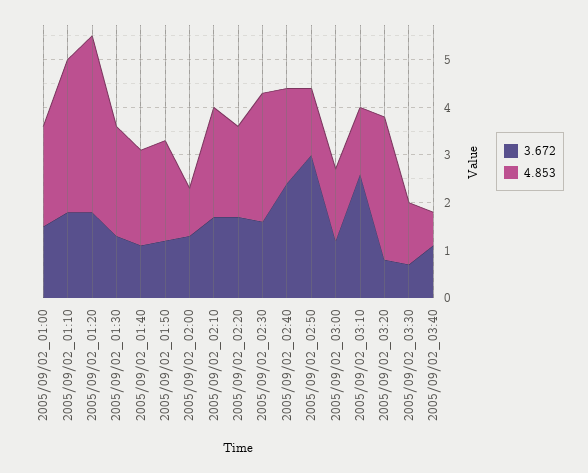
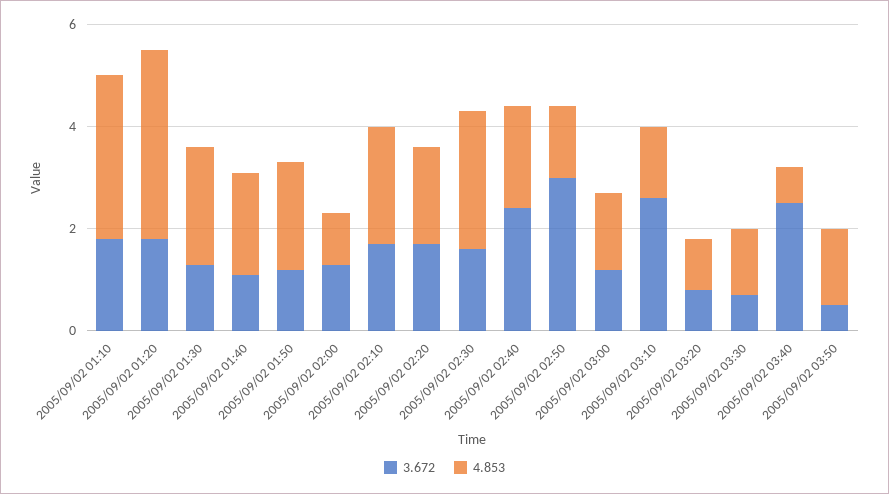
3.672, 2005/09/02_01:00: 1.5 -> none
4.853, 2005/09/02_01:00: 2 -> none
4.853, 2005/09/02_03:20: 3 -> 1
3.672, 2005/09/02_03:40: 1 -> 2.5
3.672, 2005/09/02 03:50: none -> 0.5
4.853, 2005/09/02 03:50: none -> 1.5

